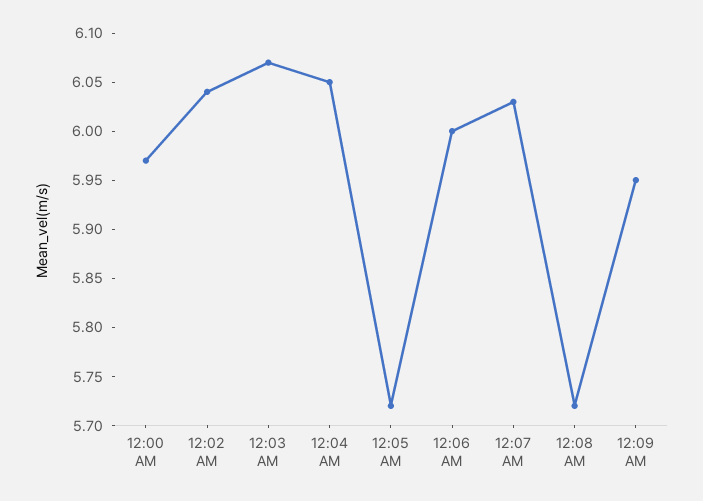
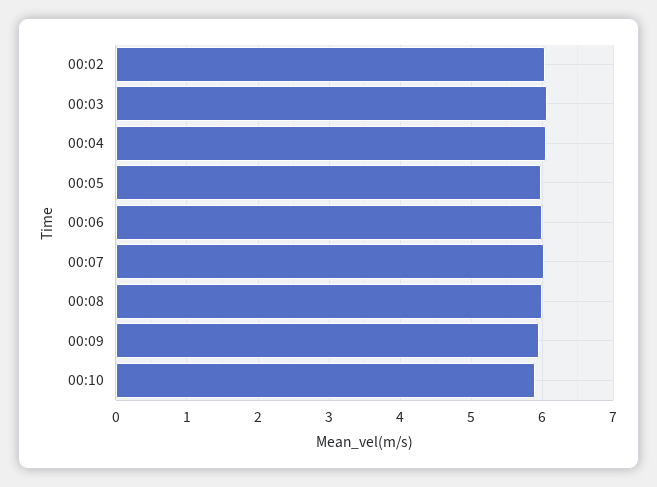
12:00 AM: 5.97 -> none
12:05 AM: 5.72 -> 6
12:08 AM: 5.72 -> 6
00:10: none -> 5.9

